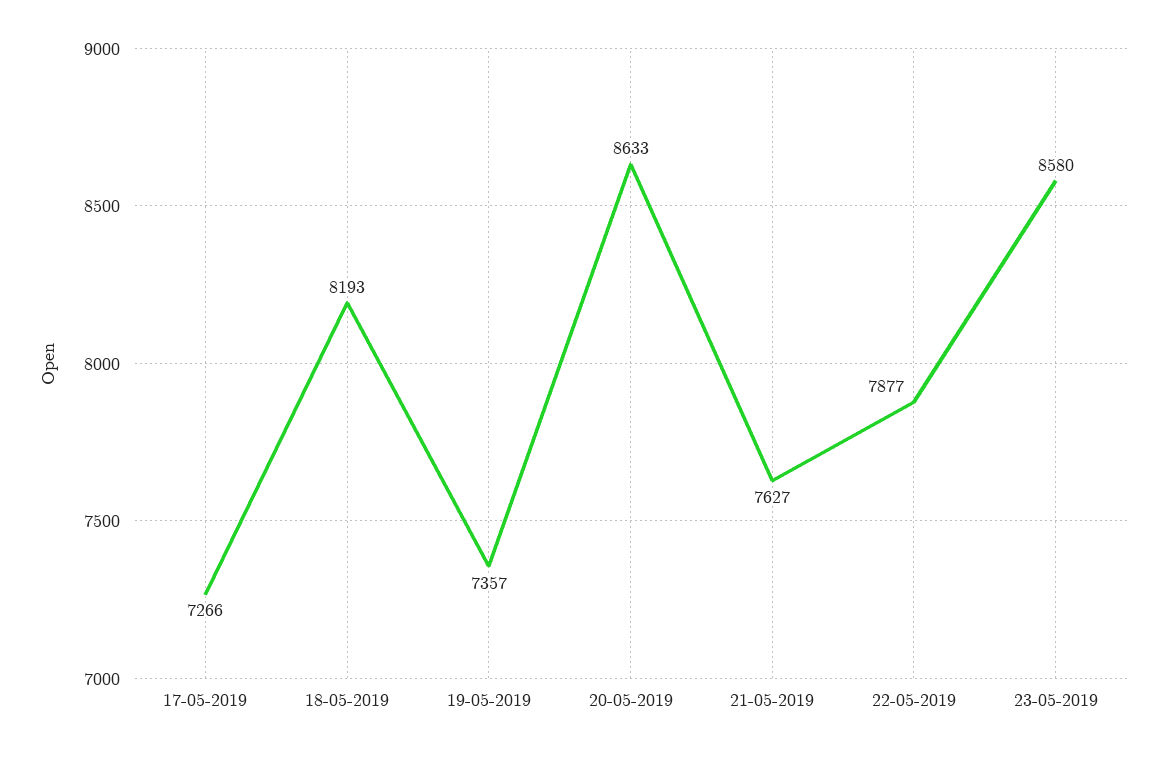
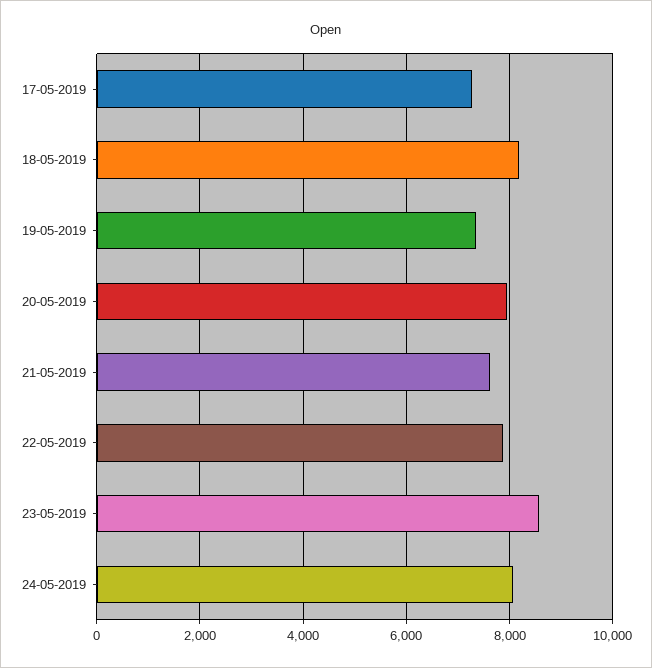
20-05-2019: 8633 -> 8000
24-05-2019: none -> 8000

